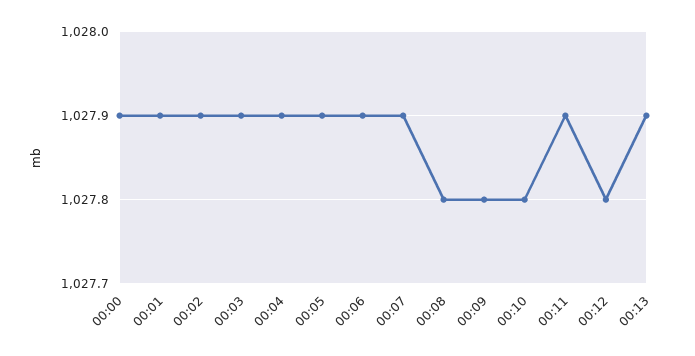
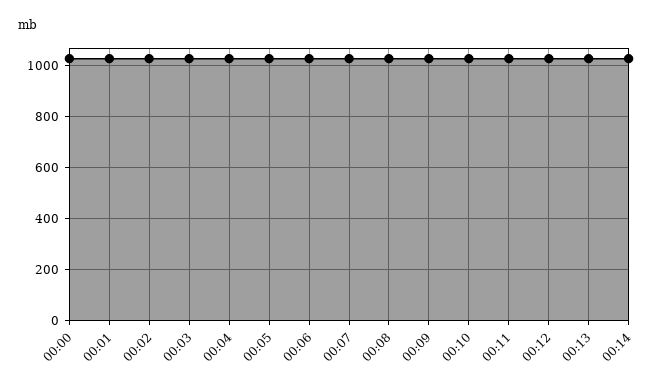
00:14: none -> 1025

